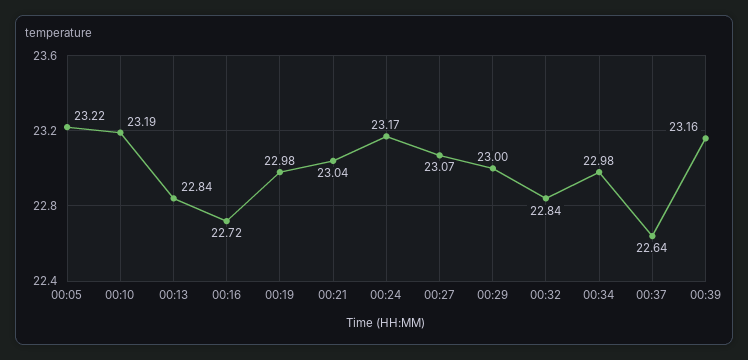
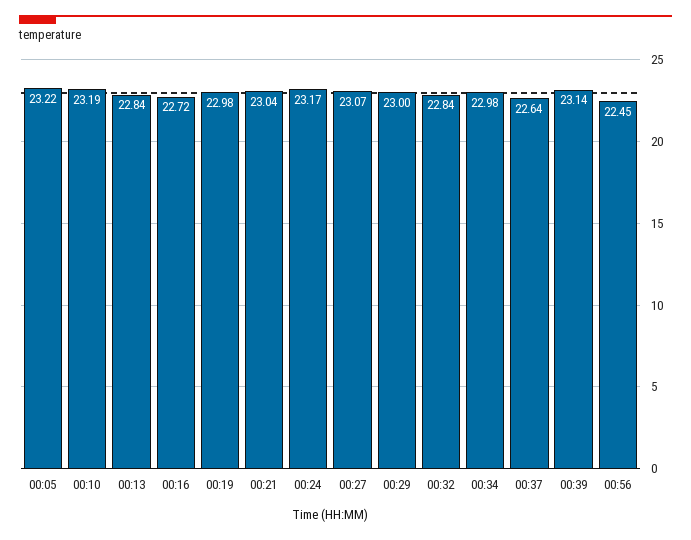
00:39: 23.16 -> 23.14
00:56: none -> 22.45

